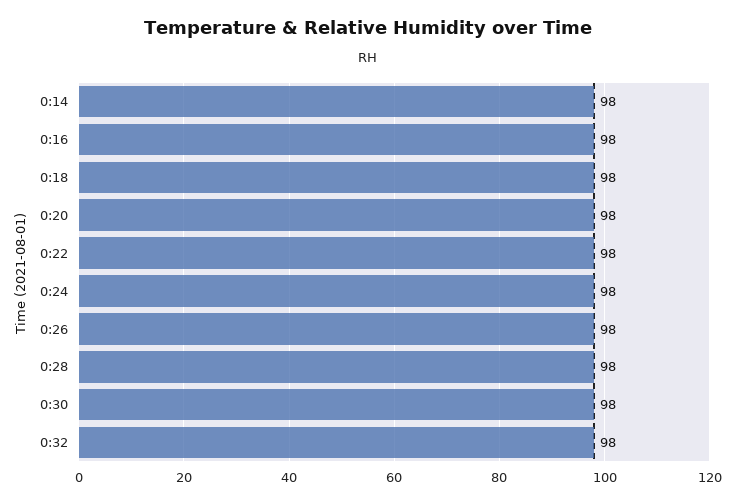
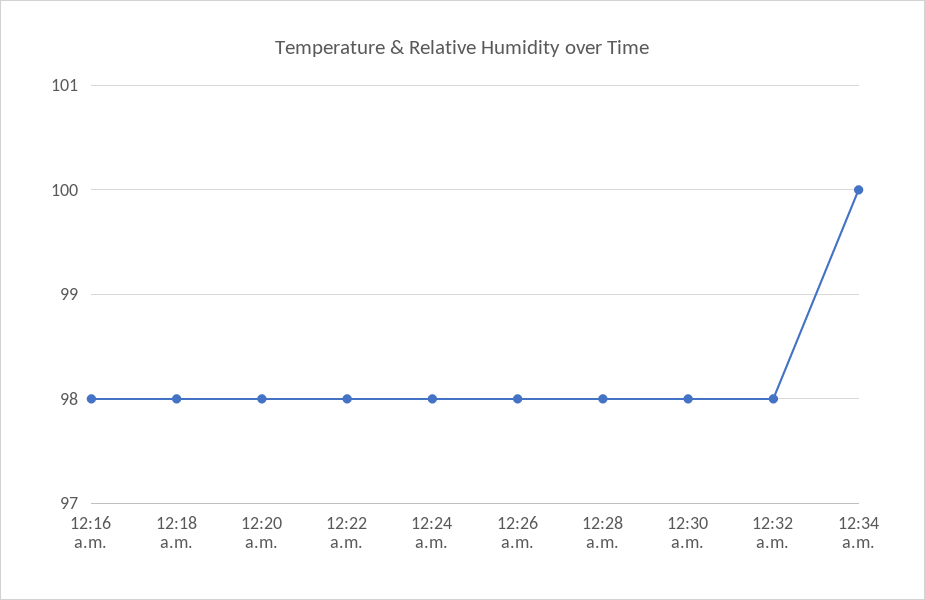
0:14: 98 -> none
12:34 a.m.: none -> 100

